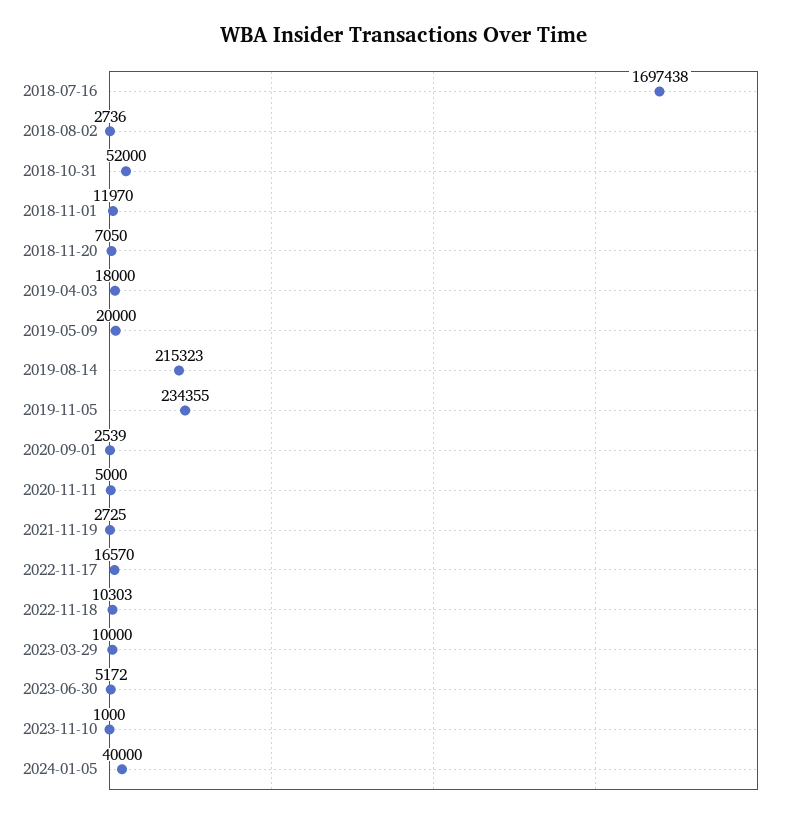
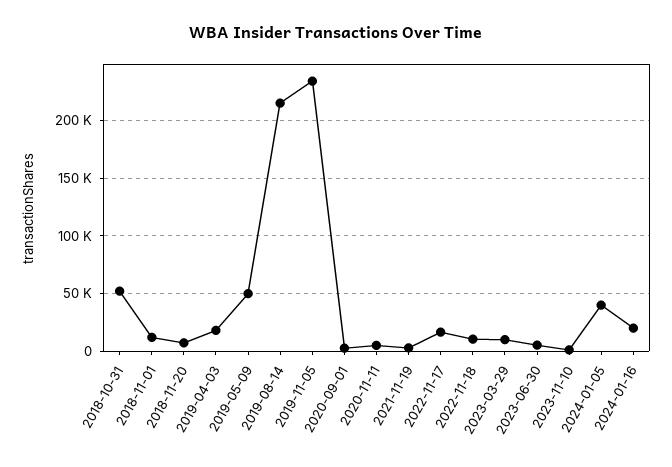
2018-07-16: 1697438 -> none
2018-08-02: 2736 -> none
2019-05-09: 20000 -> 50000
2024-01-16: none -> 20000

